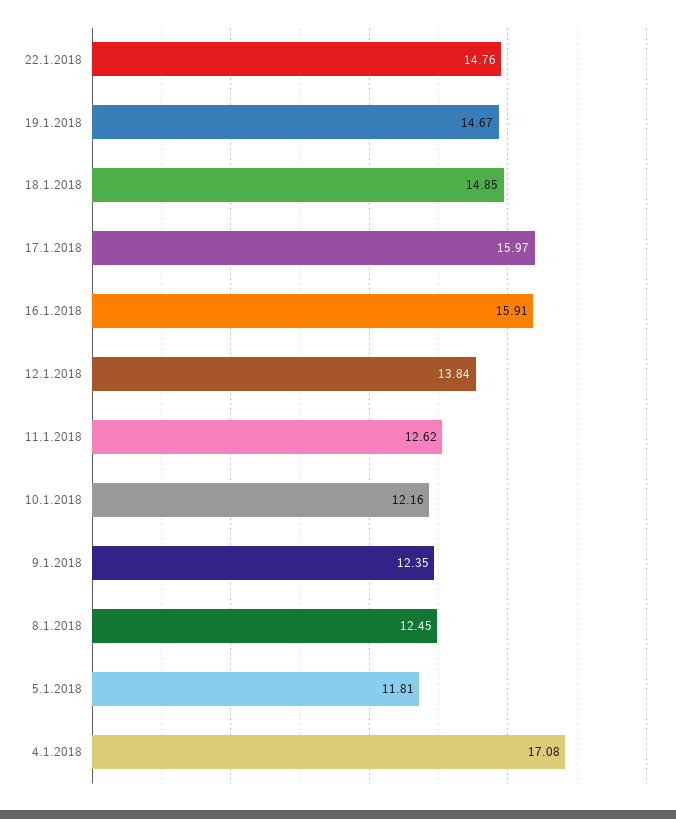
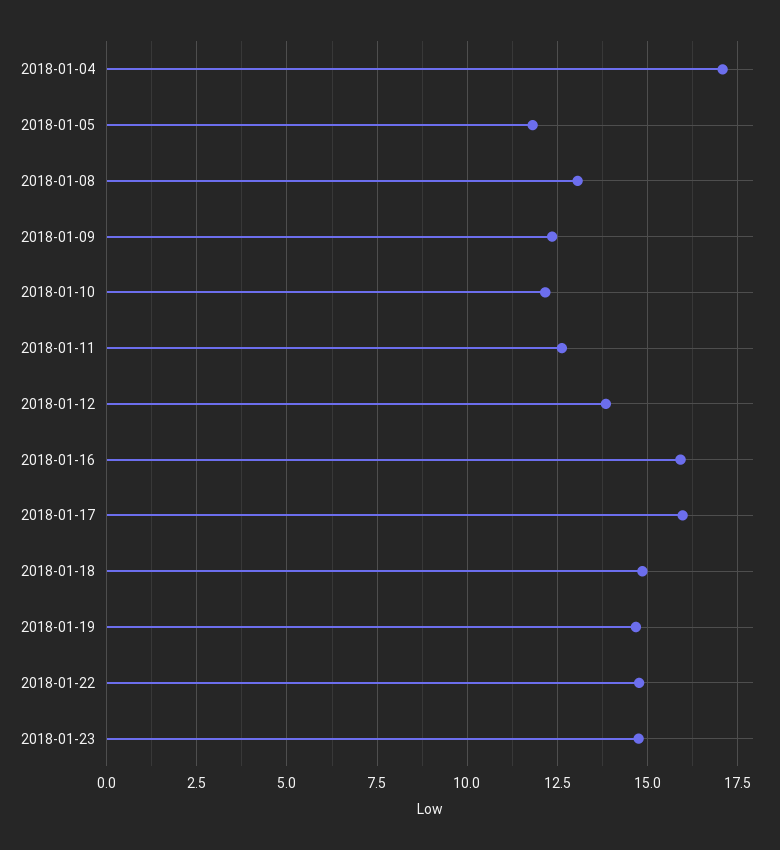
8.1.2018: 12.45 -> 13
2018-01-23: none -> 14.75

